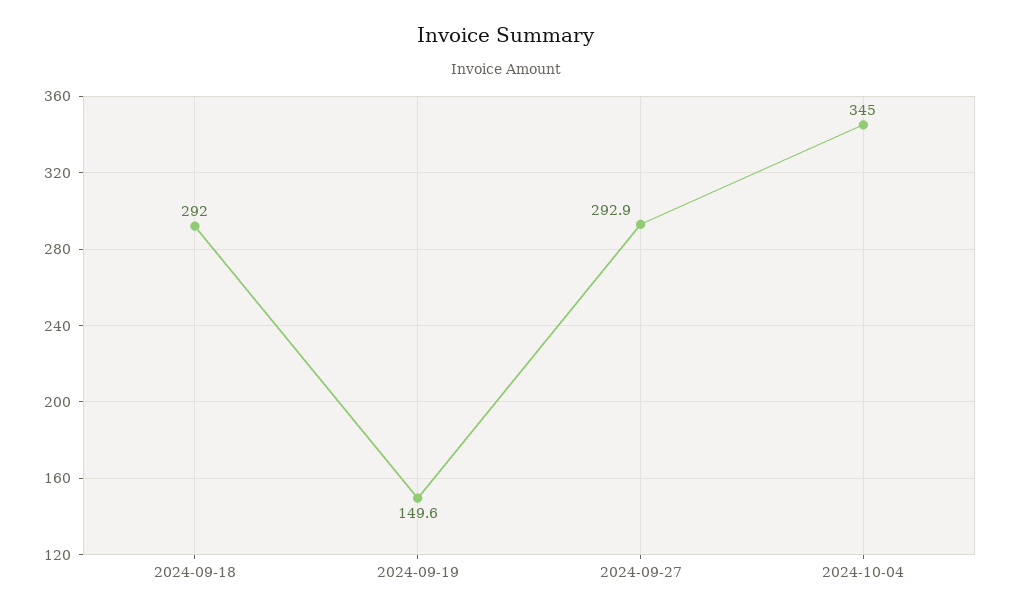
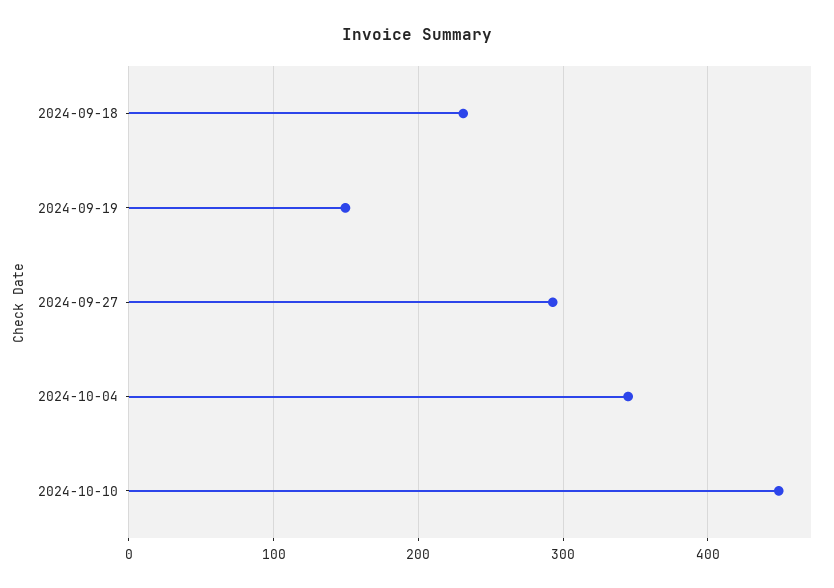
2024-09-18: 292 -> 230
2024-10-10: none -> 450

